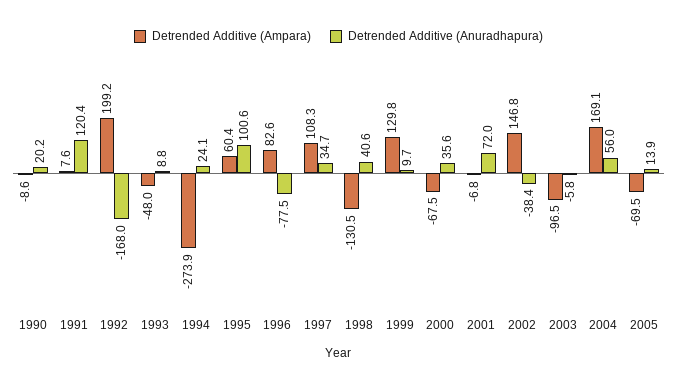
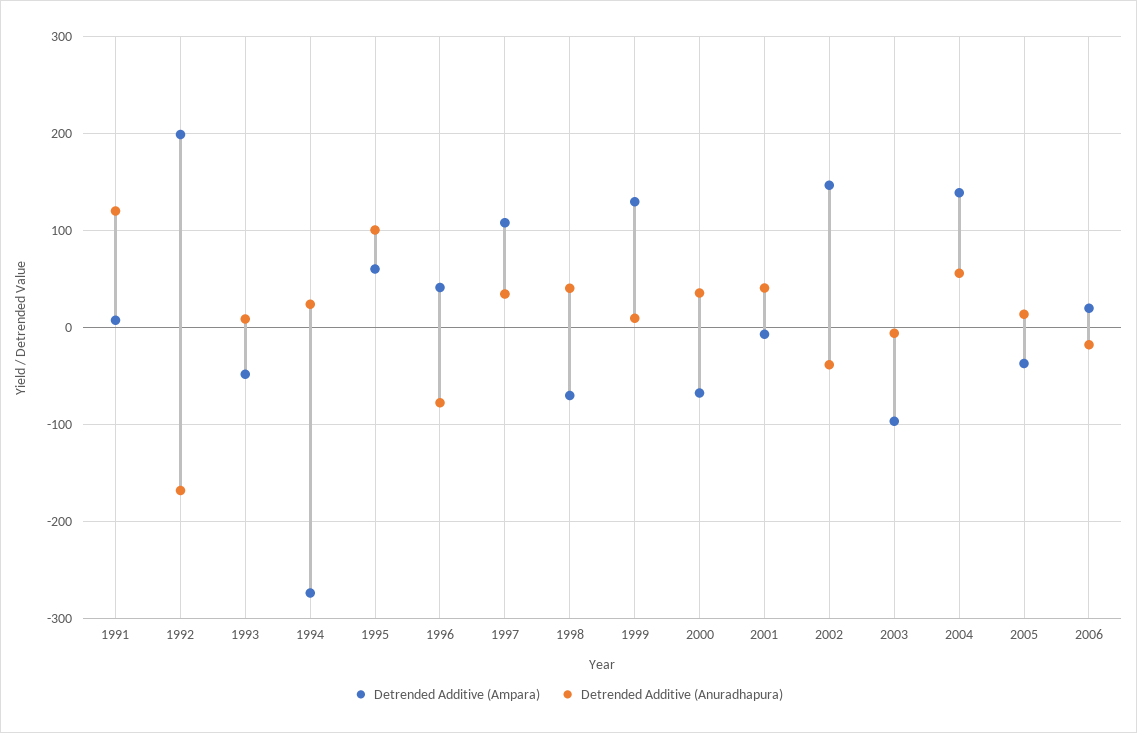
Detrended Additive (Ampara), 1990: -8.6 -> none
Detrended Additive (Anuradhapura), 1990: 20.2 -> none
Detrended Additive (Ampara), 1996: 82.6 -> 40
Detrended Additive (Ampara), 1998: -130.5 -> -70
Detrended Additive (Anuradhapura), 2001: 72 -> 40
Detrended Additive (Ampara), 2004: 169.1 -> 140
Detrended Additive (Ampara), 2005: -69.5 -> -40
Detrended Additive (Ampara), 2006: none -> 20
Detrended Additive (Anuradhapura), 2006: none -> -20

